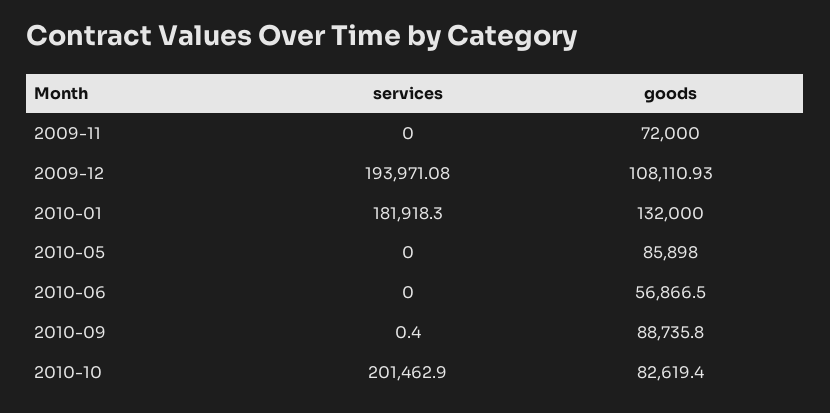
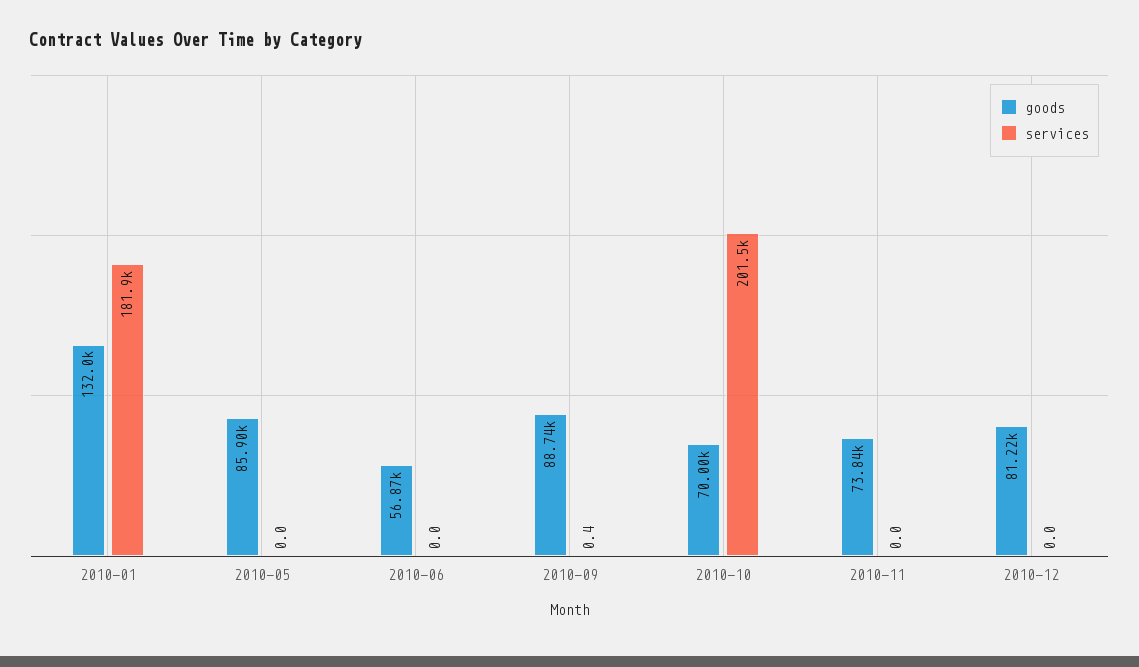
services, 2009-11: 0 -> none
goods, 2009-11: 72000 -> none
services, 2009-12: 193971.08 -> none
goods, 2009-12: 108110.93 -> none
goods, 2010-10: 82619.4 -> 70000
goods, 2010-11: none -> 73840
services, 2010-11: none -> 0
goods, 2010-12: none -> 81220
services, 2010-12: none -> 0

